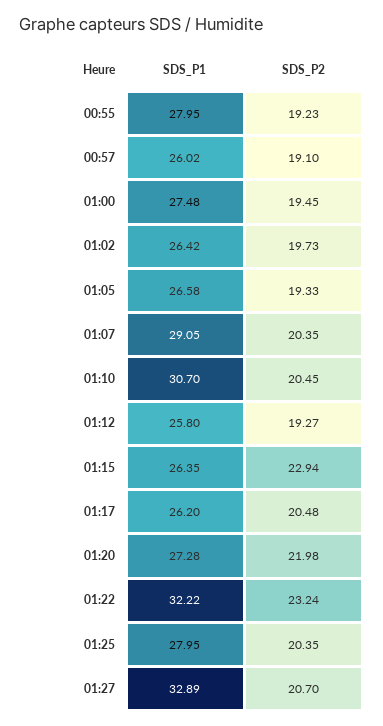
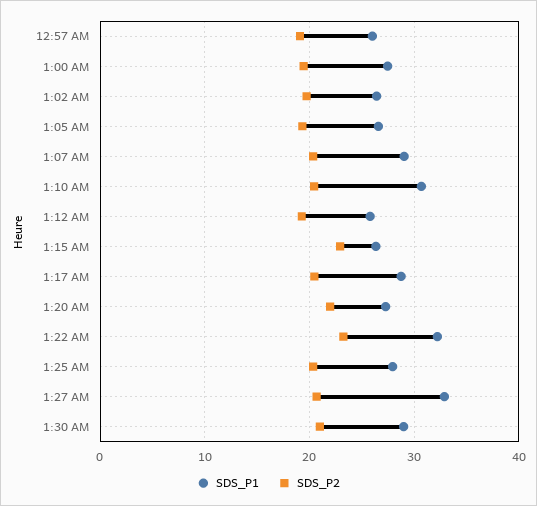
SDS_P1, 00:55: 27.95 -> none
SDS_P2, 00:55: 19.23 -> none
SDS_P1, 01:17: 26.2 -> 29
SDS_P1, 1:30 AM: none -> 29
SDS_P2, 1:30 AM: none -> 21

